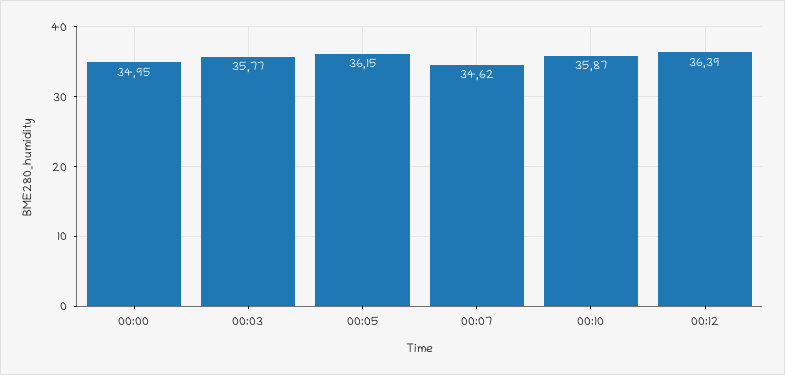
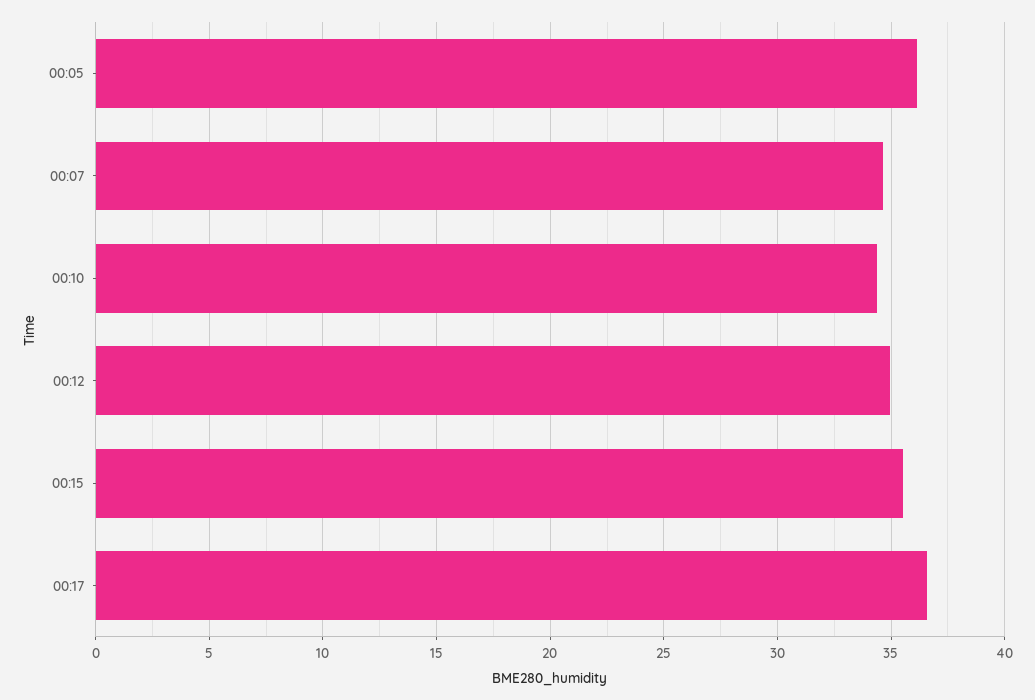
00:00: 34.95 -> none
00:03: 35.77 -> none
00:10: 35.87 -> 34.5
00:12: 36.39 -> 35
00:15: none -> 35.5
00:17: none -> 36.5

